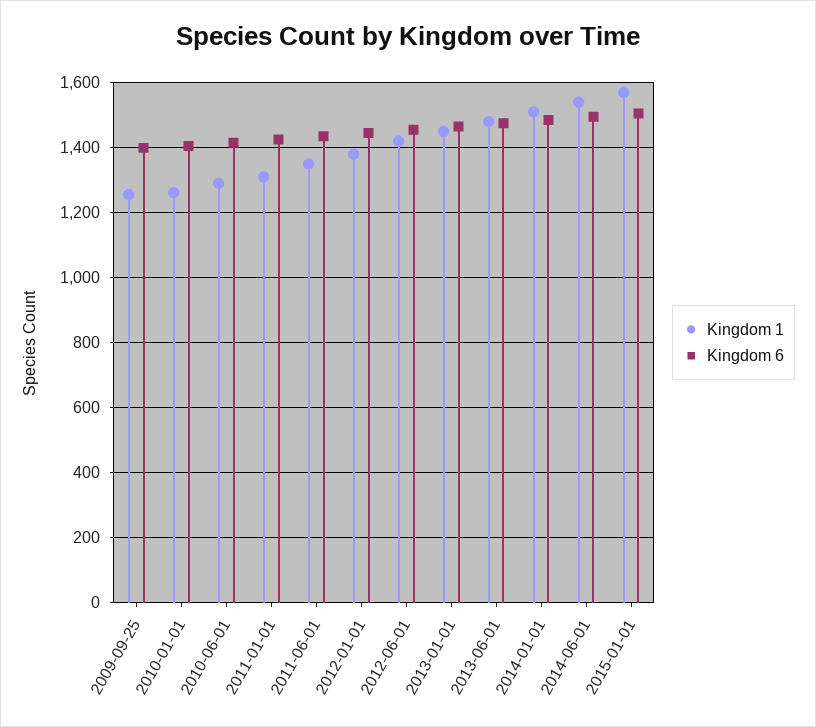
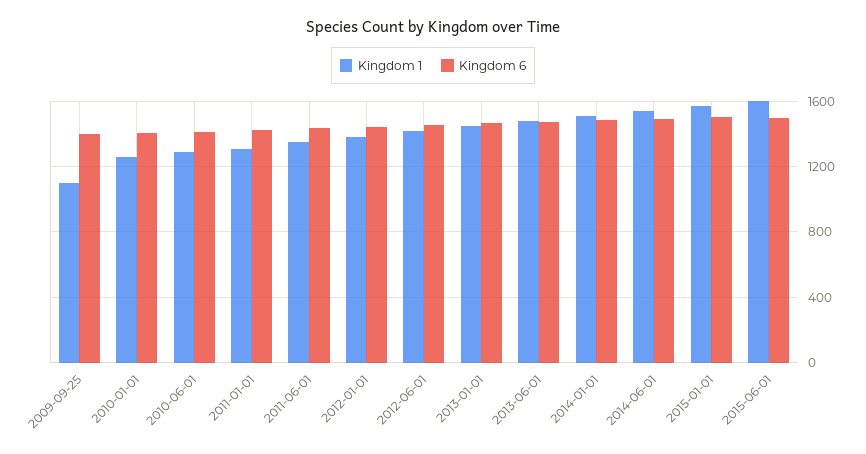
Kingdom 1, 2009-09-25: 1260 -> 1100
Kingdom 1, 2015-06-01: none -> 1600
Kingdom 6, 2015-06-01: none -> 1500

